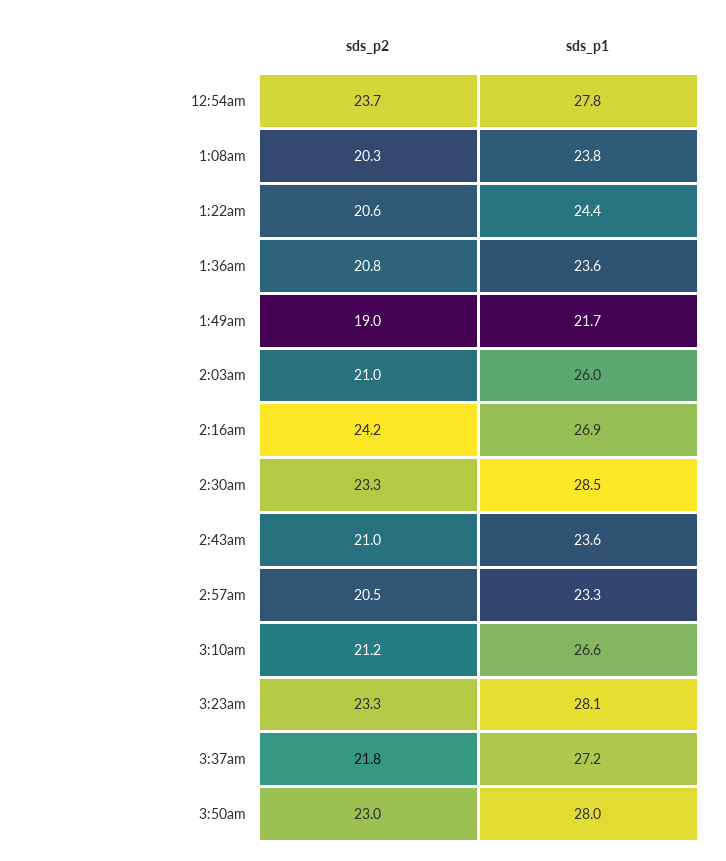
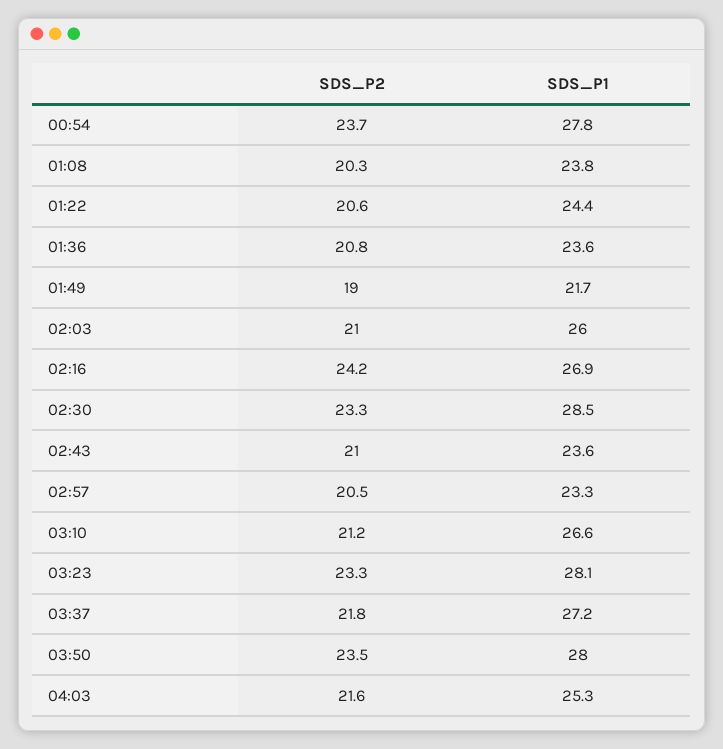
sds_p2, 3:50am: 23 -> 23.5
sds_p2, 04:03: none -> 21.6
sds_p1, 04:03: none -> 25.3

